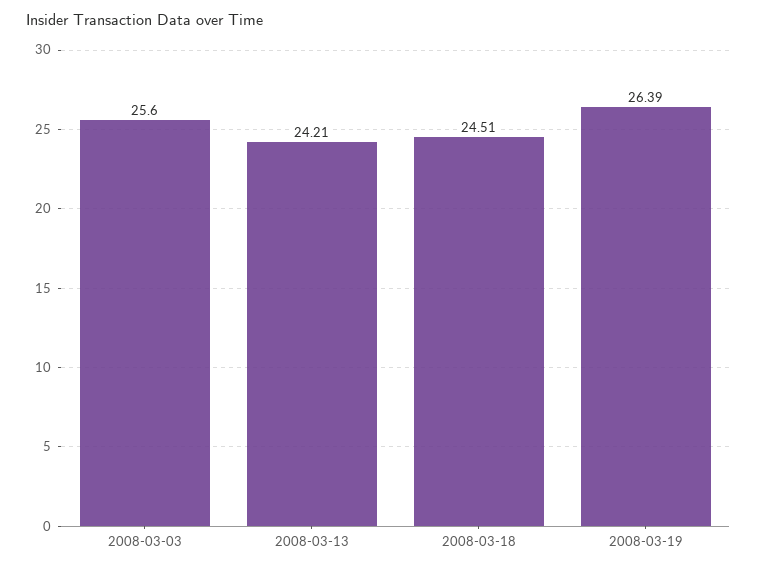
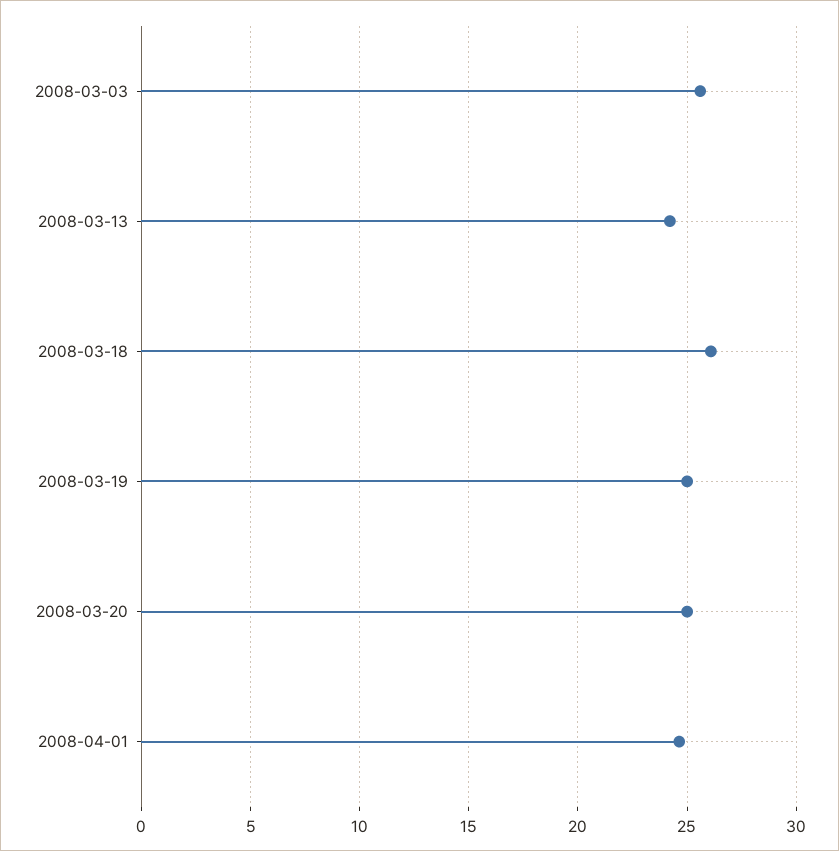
2008-03-18: 24.51 -> 26
2008-03-19: 26.39 -> 25
2008-03-20: none -> 25
2008-04-01: none -> 24.5

